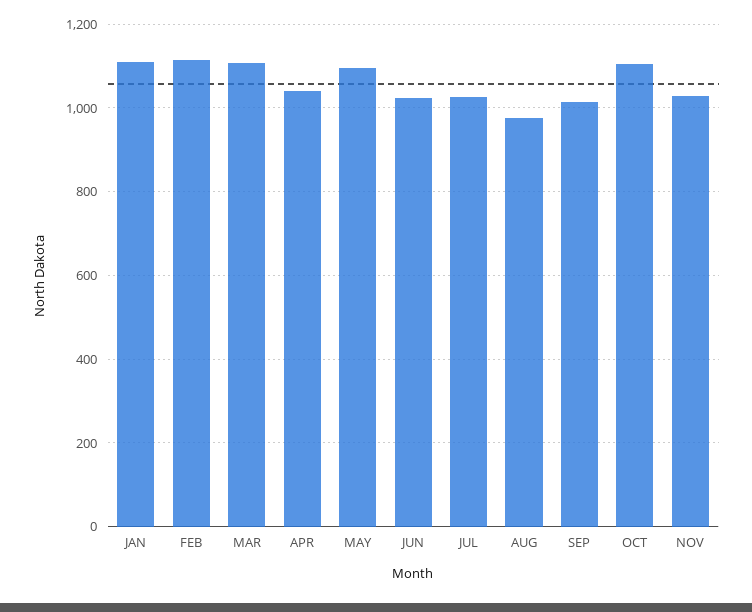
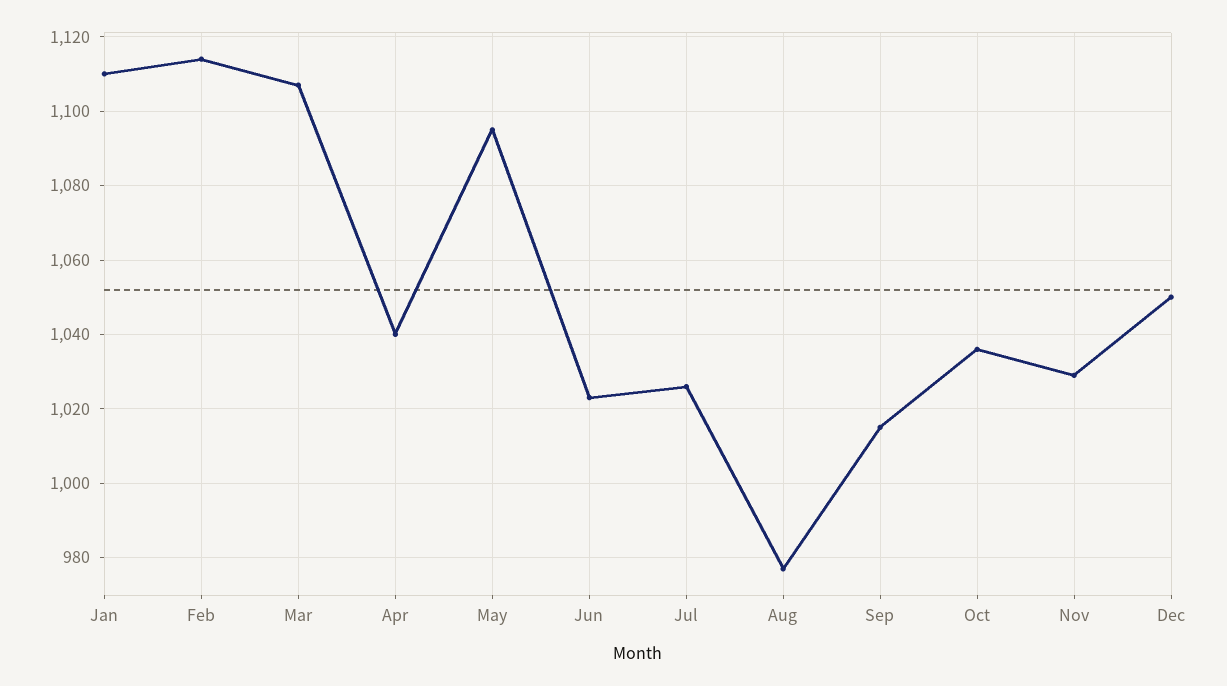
OCT: 1100 -> 1035
Dec: none -> 1050

